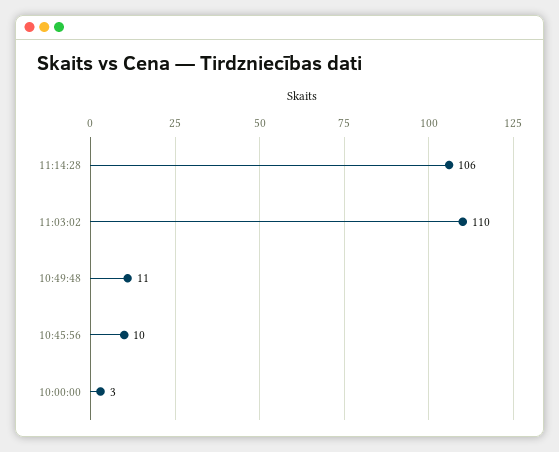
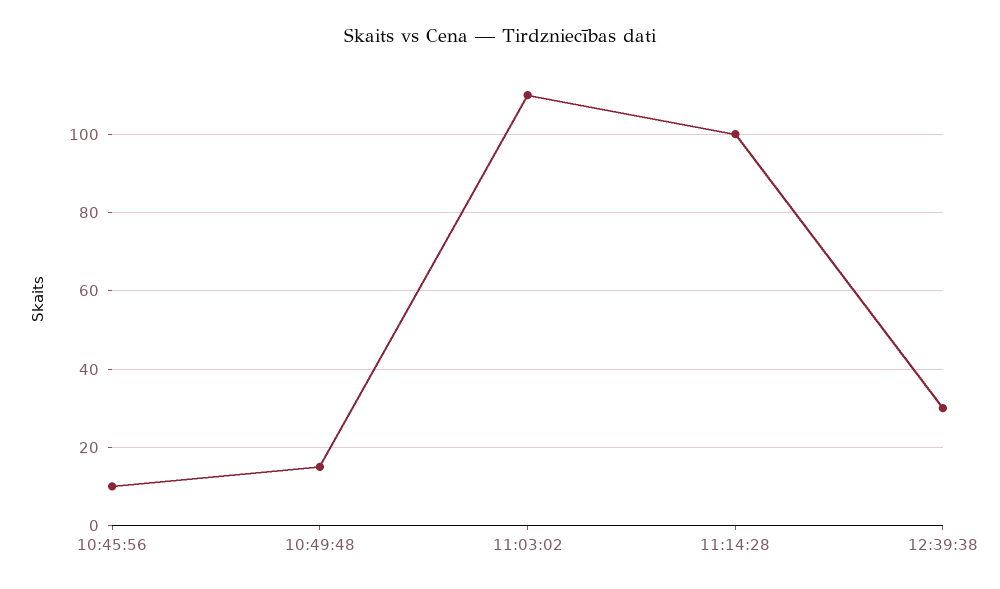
11:14:28: 106 -> 100
10:49:48: 11 -> 15
10:00:00: 3 -> none
12:39:38: none -> 30

